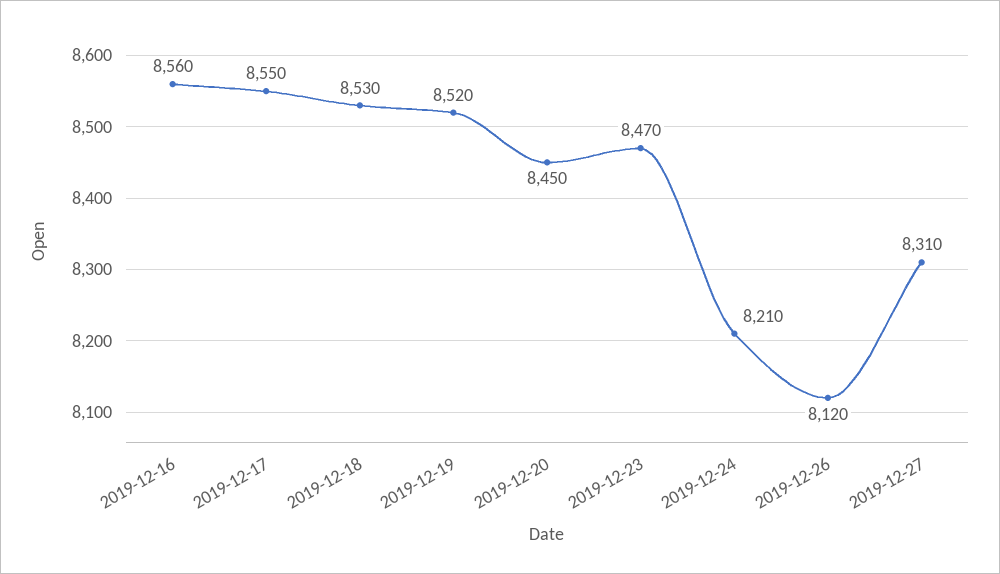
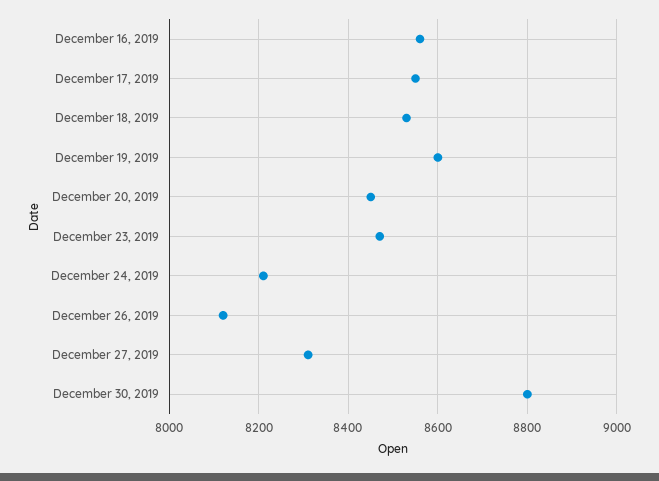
2019-12-19: 8520 -> 8600
December 30, 2019: none -> 8800

